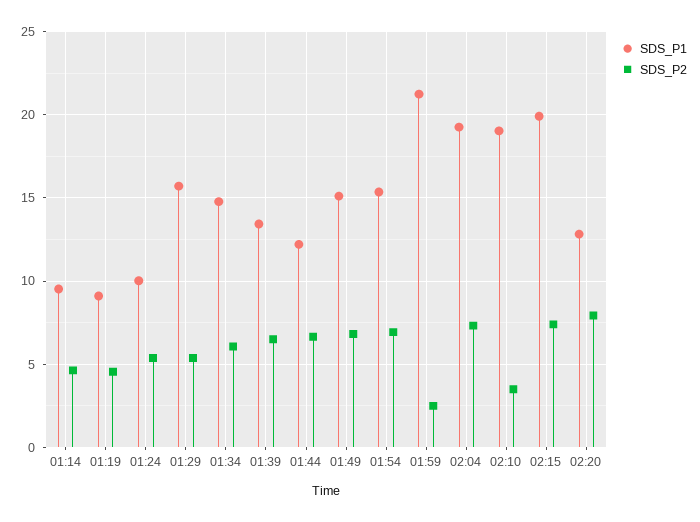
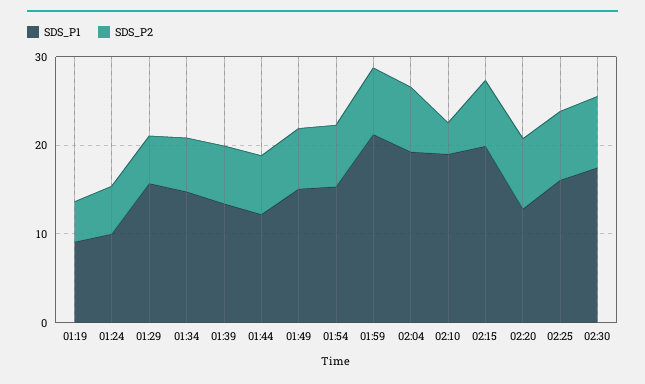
SDS_P1, 01:14: 9.5 -> none
SDS_P2, 01:14: 4.5 -> none
SDS_P2, 01:59: 2.5 -> 8
SDS_P1, 02:25: none -> 16
SDS_P2, 02:25: none -> 8
SDS_P1, 02:30: none -> 18
SDS_P2, 02:30: none -> 8

